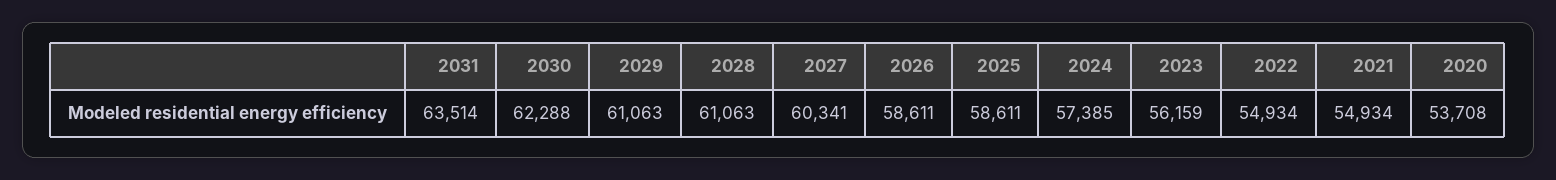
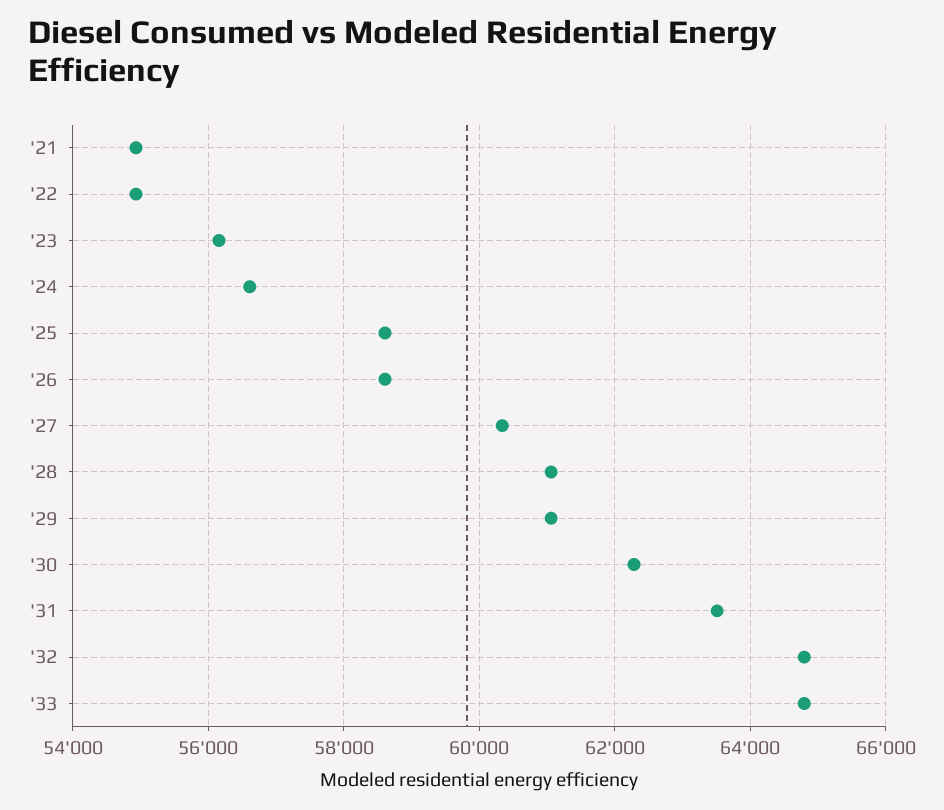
2024: 57385 -> 56600
2020: 53708 -> none
'32: none -> 64800
'33: none -> 64800

